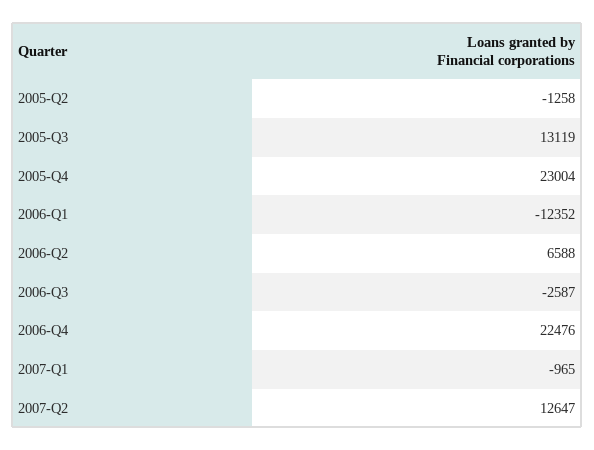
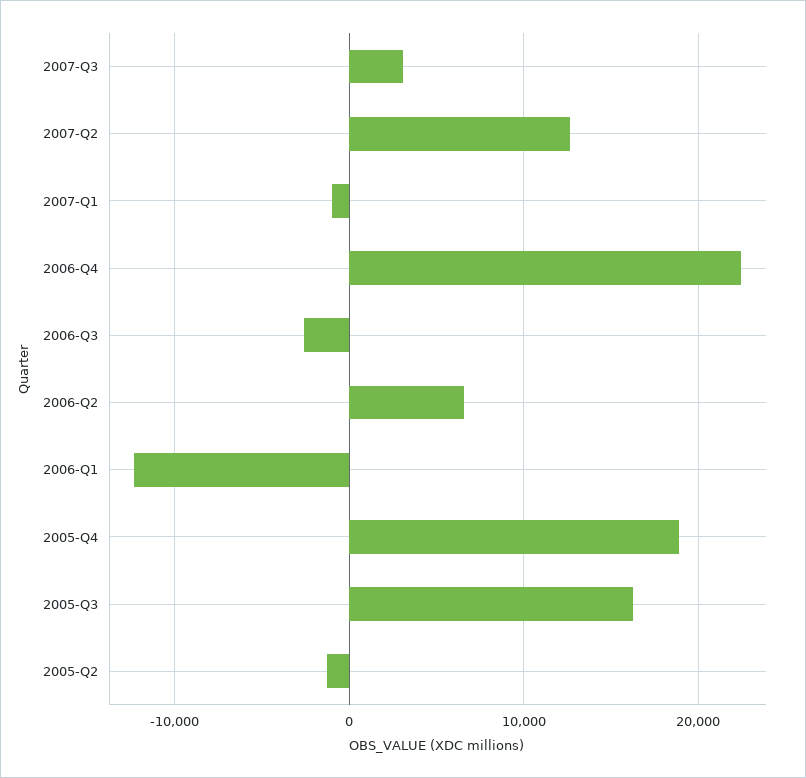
2005-Q3: 13119 -> 16000
2005-Q4: 23004 -> 19000
2007-Q3: none -> 3000

